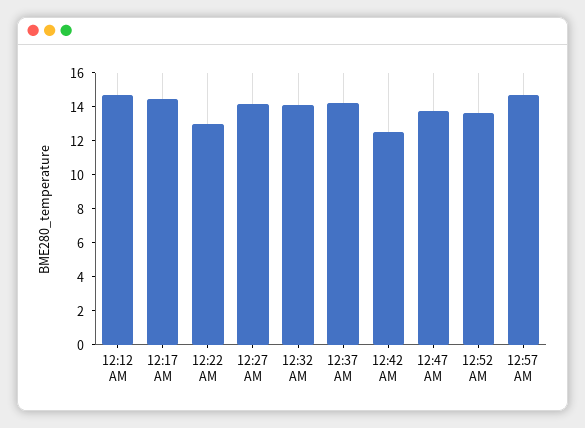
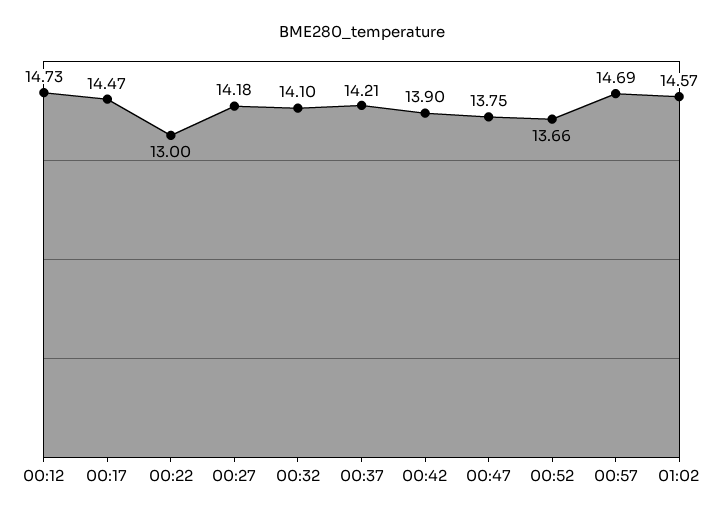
12:42 AM: 12.5 -> 13.9
01:02: none -> 14.57

